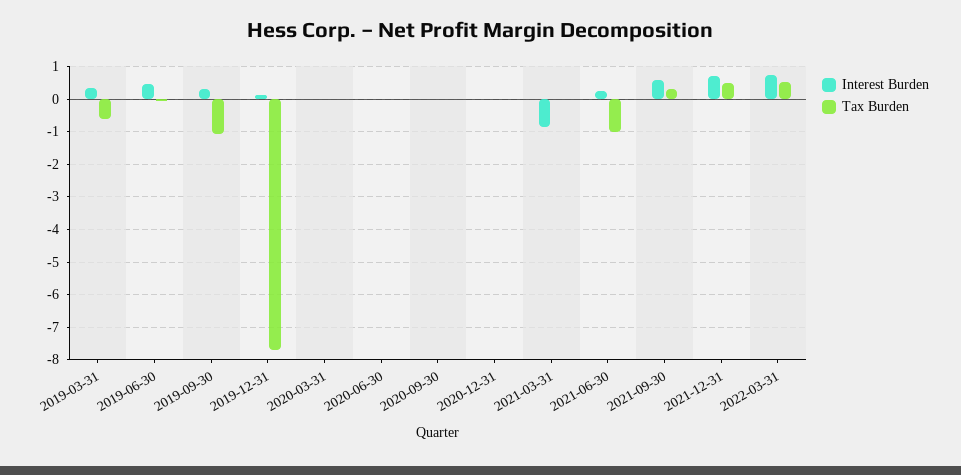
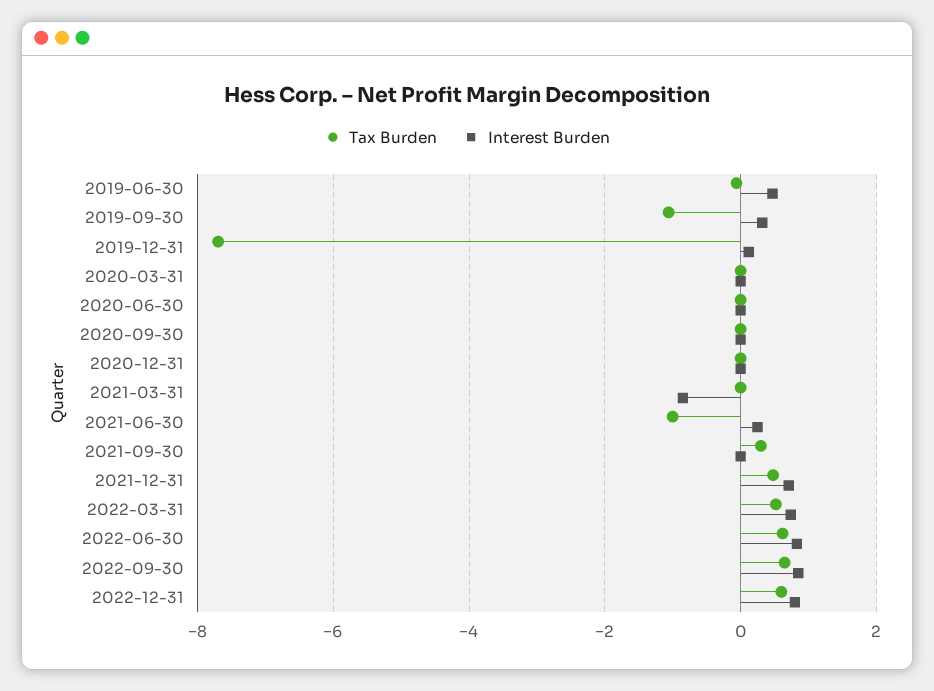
Interest Burden, 2019-03-31: 0.4 -> none
Tax Burden, 2019-03-31: -0.6 -> none
Interest Burden, 2021-09-30: 0.6 -> 0
Tax Burden, 2022-06-30: none -> 0.6
Interest Burden, 2022-06-30: none -> 0.8
Tax Burden, 2022-09-30: none -> 0.6
Interest Burden, 2022-09-30: none -> 0.8
Tax Burden, 2022-12-31: none -> 0.6
Interest Burden, 2022-12-31: none -> 0.8

